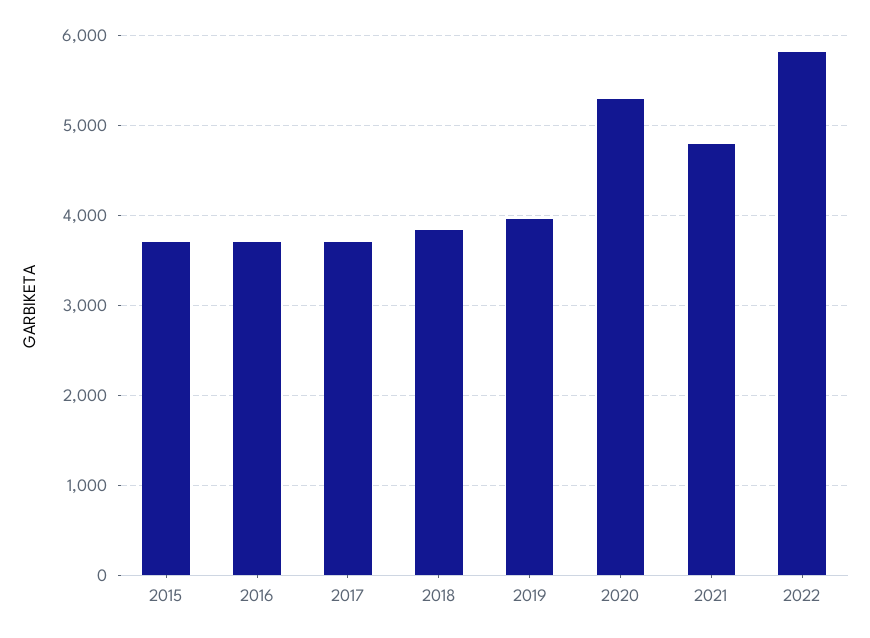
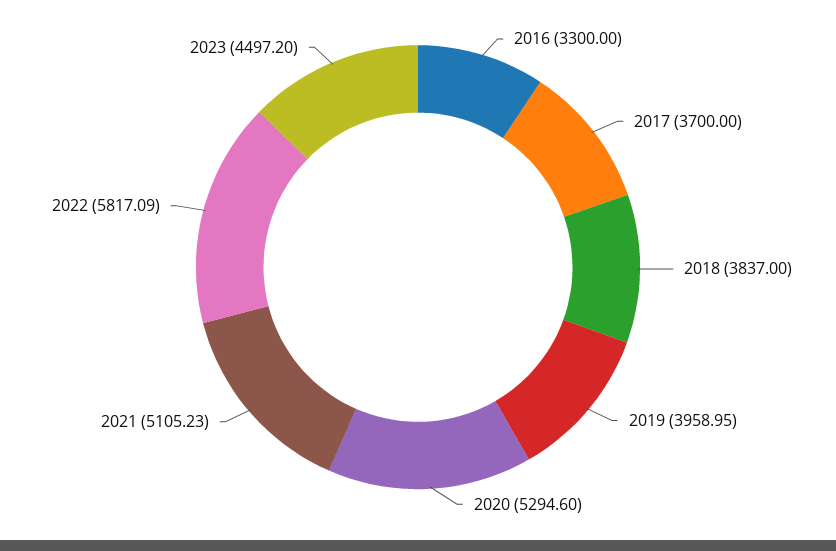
2015: 3700 -> none
2016: 3700 -> 3300
2021: 4800 -> 5105.23
2023: none -> 4497.2

